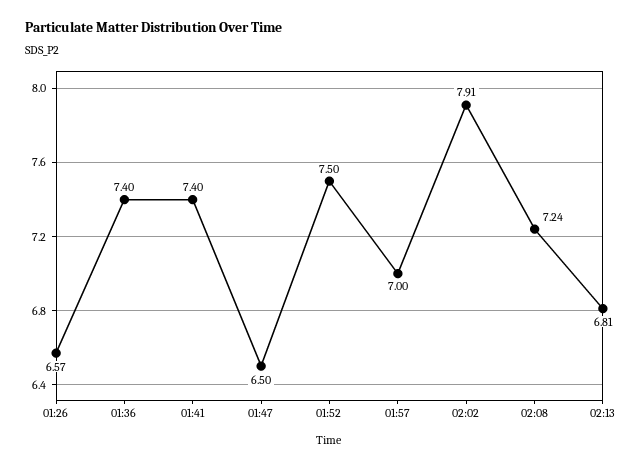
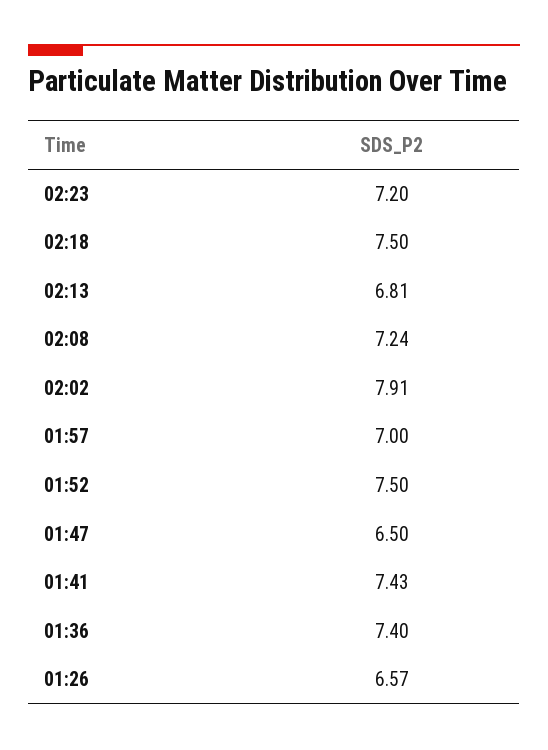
01:41: 7.4 -> 7.43
02:23: none -> 7.2
02:18: none -> 7.5

